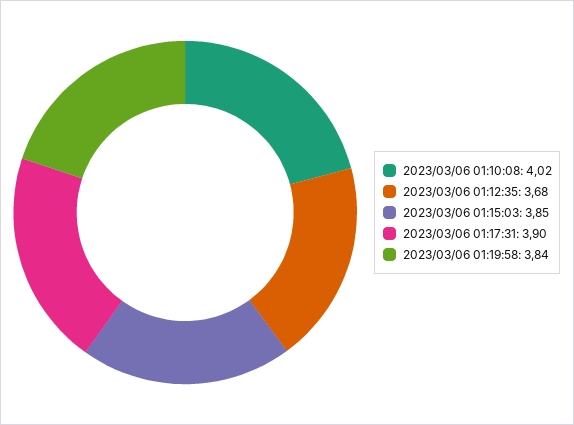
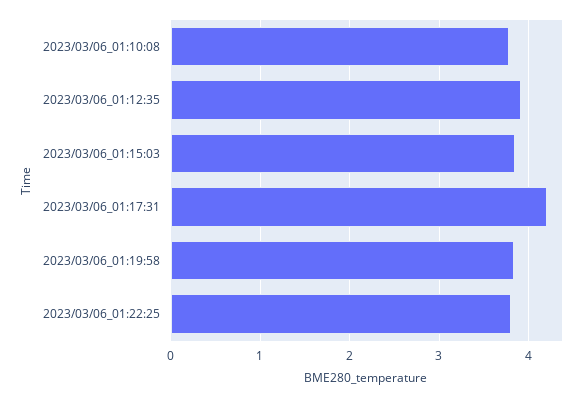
2023/03/06 01:10:08: 4.02 -> 3.8
2023/03/06 01:12:35: 3.68 -> 3.9
2023/03/06 01:17:31: 3.9 -> 4.2
2023/03/06_01:22:25: none -> 3.8

